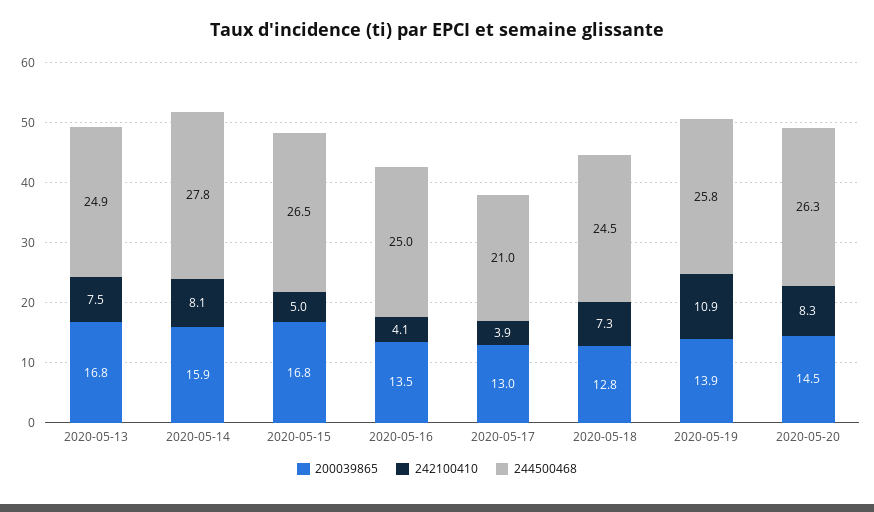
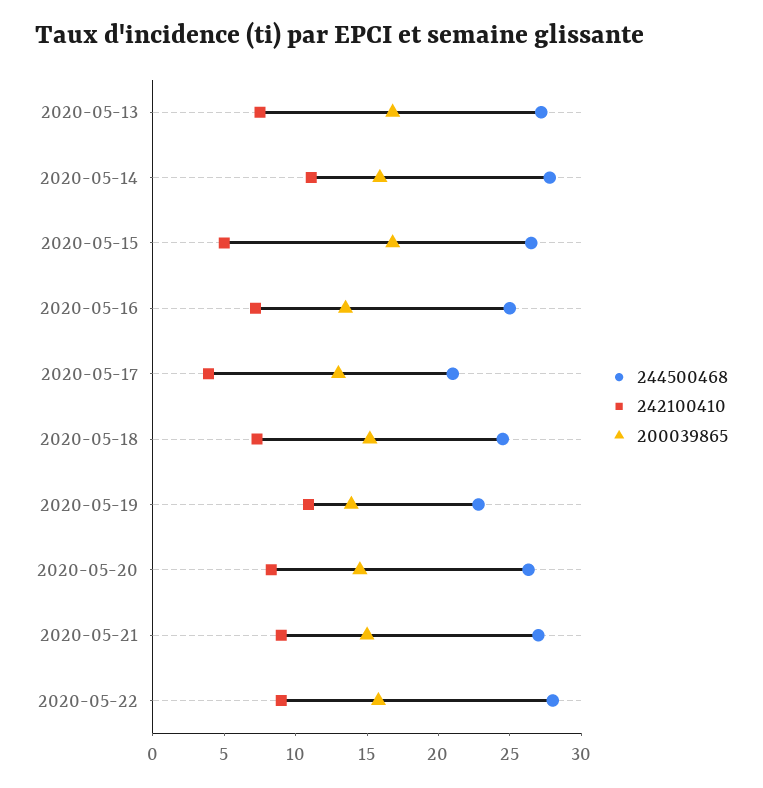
244500468, 2020-05-13: 24.9 -> 27
242100410, 2020-05-14: 8.1 -> 11
242100410, 2020-05-16: 4.1 -> 7
200039865, 2020-05-18: 12.8 -> 15
244500468, 2020-05-19: 25.8 -> 23
244500468, 2020-05-21: none -> 27
242100410, 2020-05-21: none -> 9
200039865, 2020-05-21: none -> 15
244500468, 2020-05-22: none -> 28
242100410, 2020-05-22: none -> 9
200039865, 2020-05-22: none -> 16

